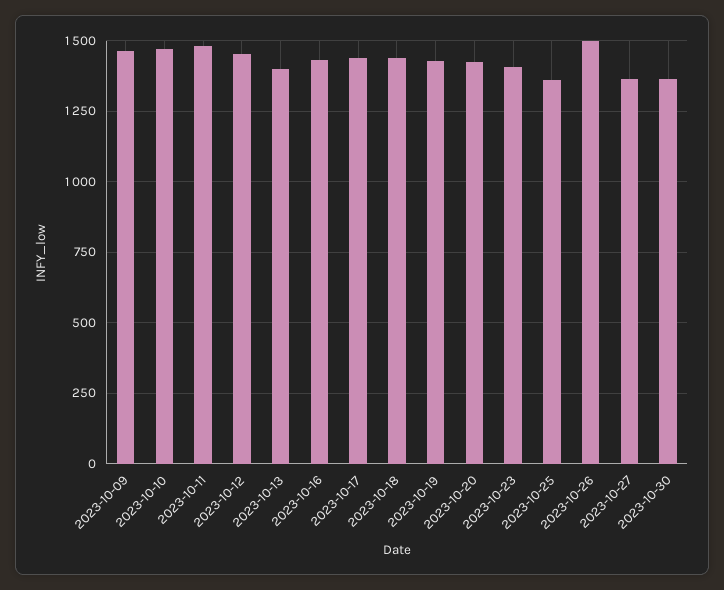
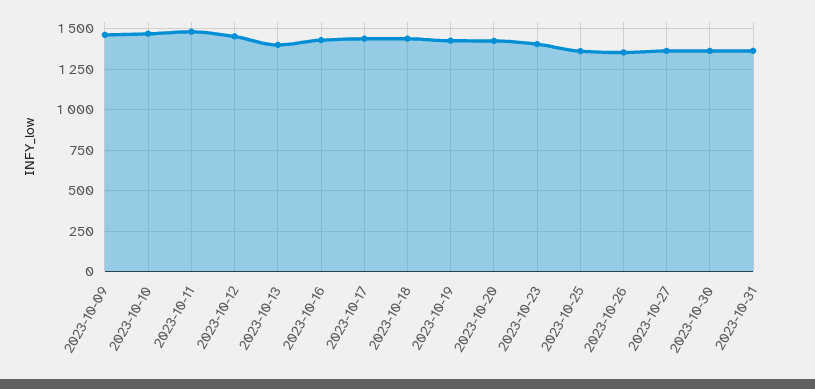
2023-10-26: 1500 -> 1350
2023-10-31: none -> 1350

